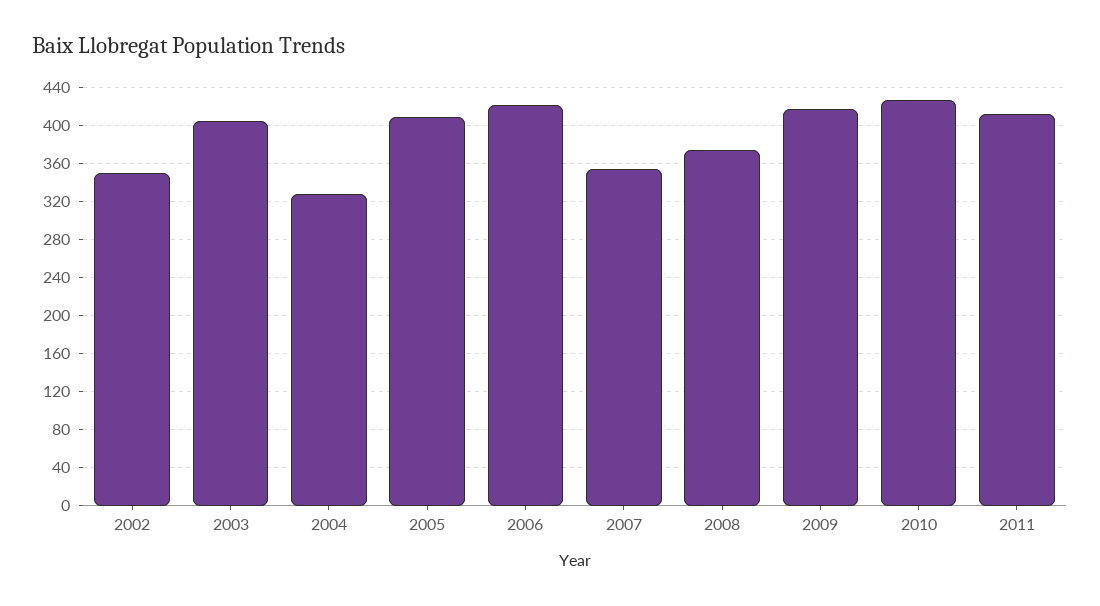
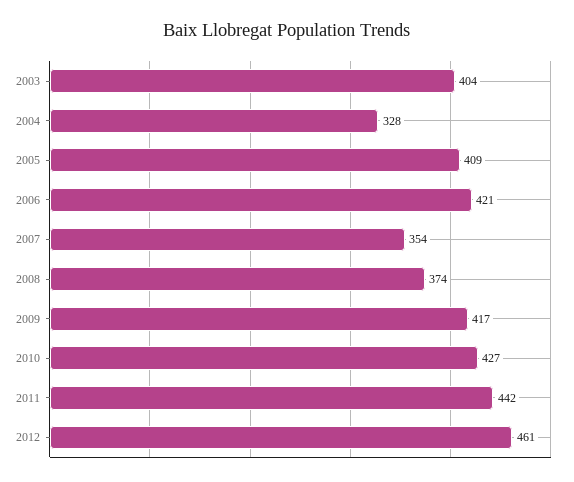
2002: 350 -> none
2011: 410 -> 442
2012: none -> 461

